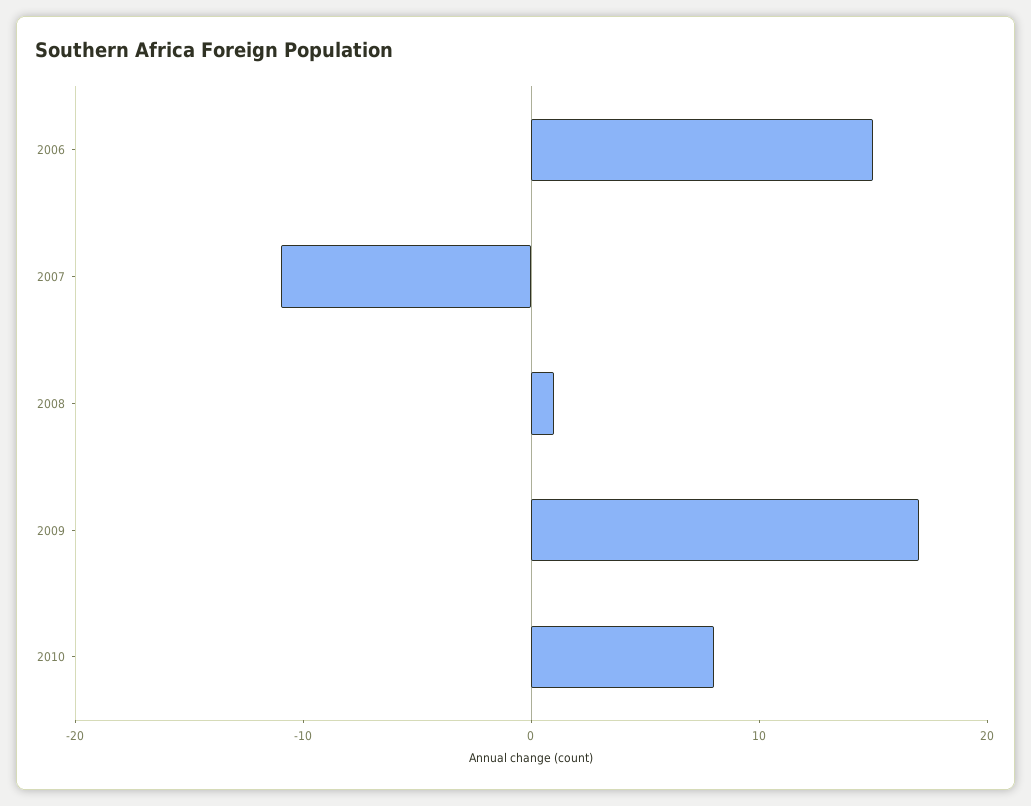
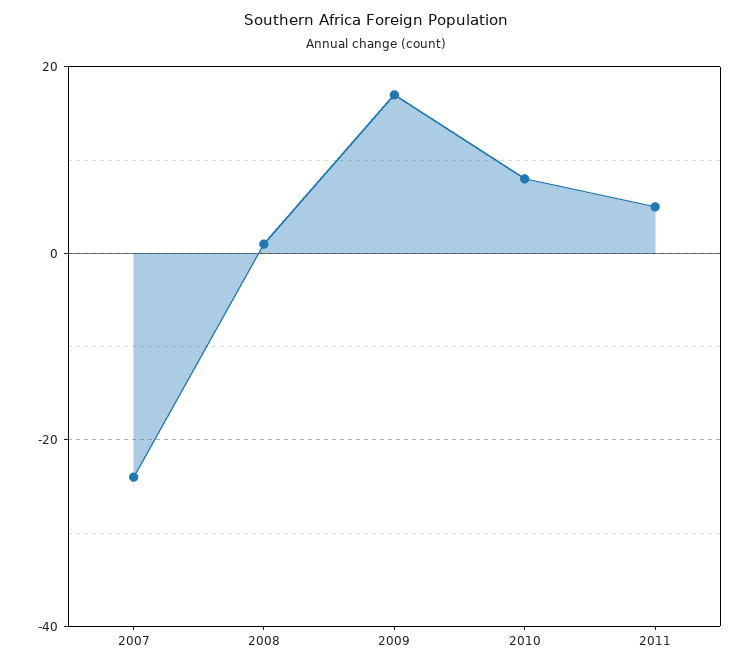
2006: 15 -> none
2007: -11 -> -25
2011: none -> 5

